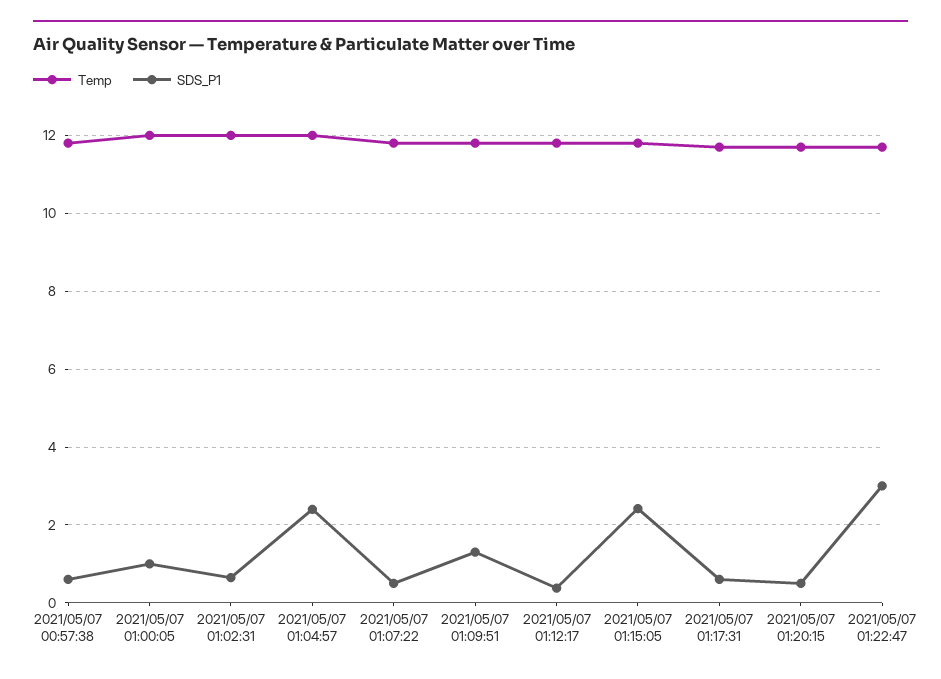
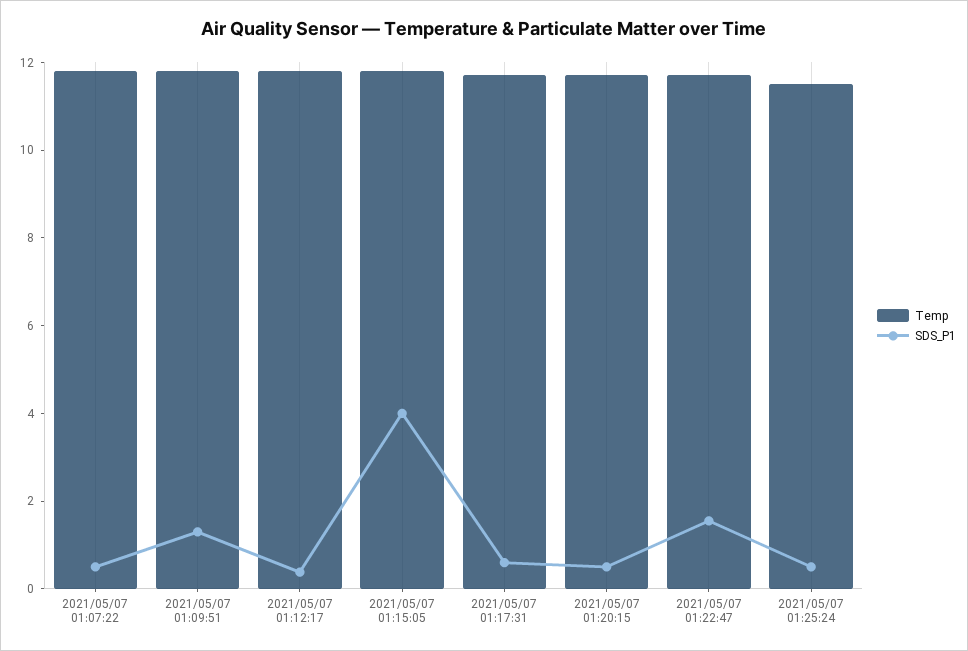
Temp, 2021/05/07 00:57:38: 11.8 -> none
SDS_P1, 2021/05/07 00:57:38: 0.6 -> none
Temp, 2021/05/07 01:00:05: 12 -> none
SDS_P1, 2021/05/07 01:00:05: 1 -> none
Temp, 2021/05/07 01:02:31: 12 -> none
SDS_P1, 2021/05/07 01:02:31: 0.6 -> none
Temp, 2021/05/07 01:04:57: 12 -> none
SDS_P1, 2021/05/07 01:04:57: 2.4 -> none
SDS_P1, 2021/05/07 01:15:05: 2.4 -> 4
SDS_P1, 2021/05/07 01:22:47: 3 -> 1.5
Temp, 2021/05/07 01:25:24: none -> 11.5
SDS_P1, 2021/05/07 01:25:24: none -> 0.5

